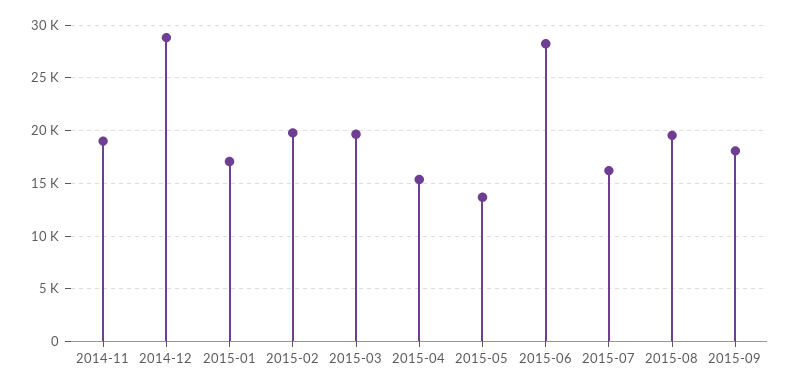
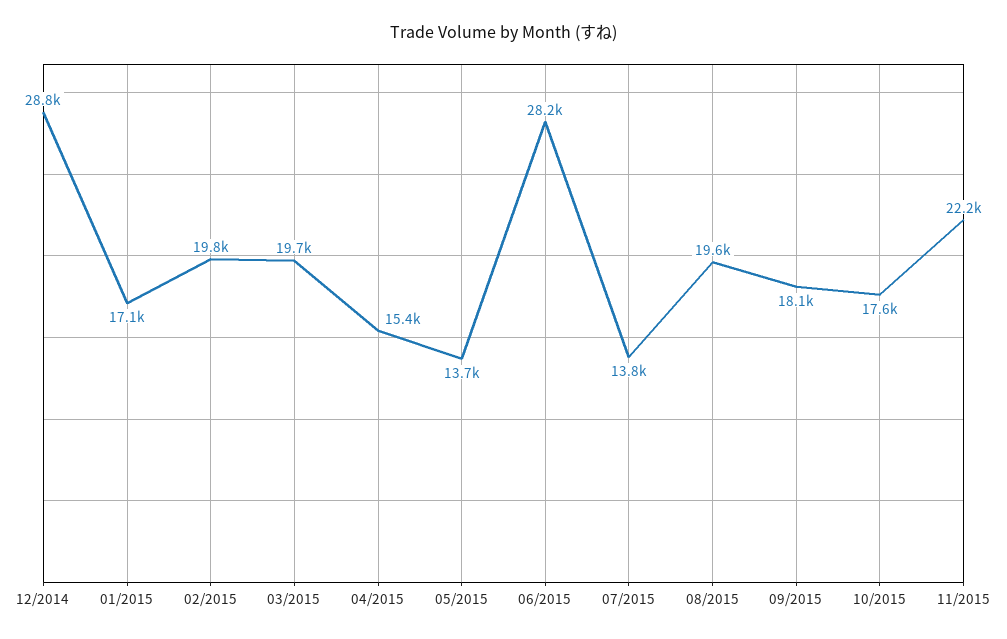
2014-11: 19000 -> none
2015-07: 16000 -> 13800
10/2015: none -> 17600
11/2015: none -> 22200

